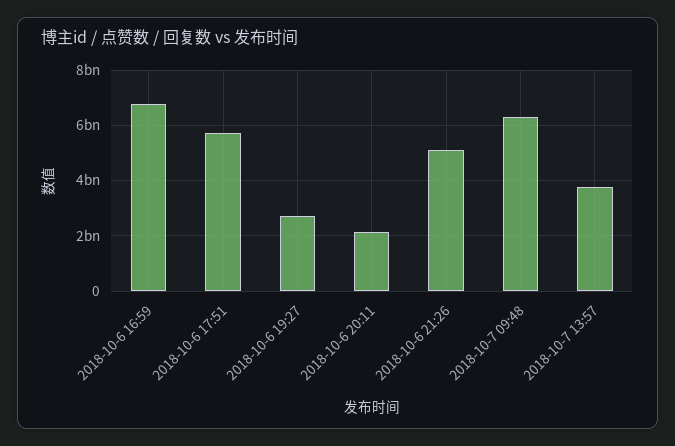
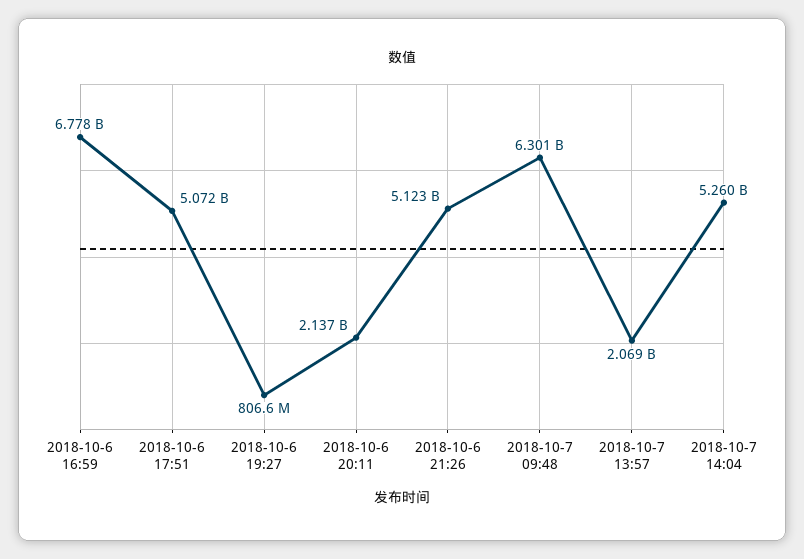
2018-10-6 17:51: 5750000000 -> 5072000000
2018-10-6 19:27: 2750000000 -> 806600000
2018-10-7 13:57: 3750000000 -> 2069000000
2018-10-7 14:04: none -> 5260000000

